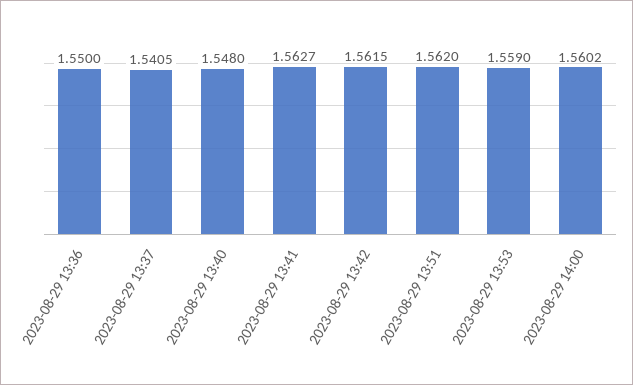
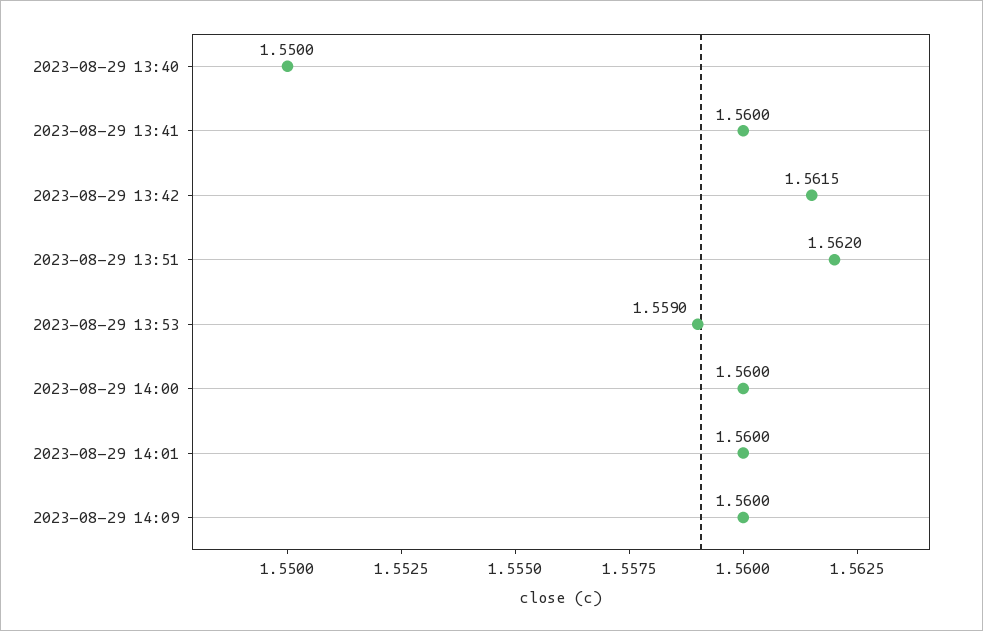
2023-08-29 13:36: 1.55 -> none
2023-08-29 13:37: 1.5405 -> none
2023-08-29 13:40: 1.548 -> 1.55
2023-08-29 13:41: 1.5627 -> 1.56
2023-08-29 14:00: 1.5602 -> 1.56
2023-08-29 14:01: none -> 1.56
2023-08-29 14:09: none -> 1.56

